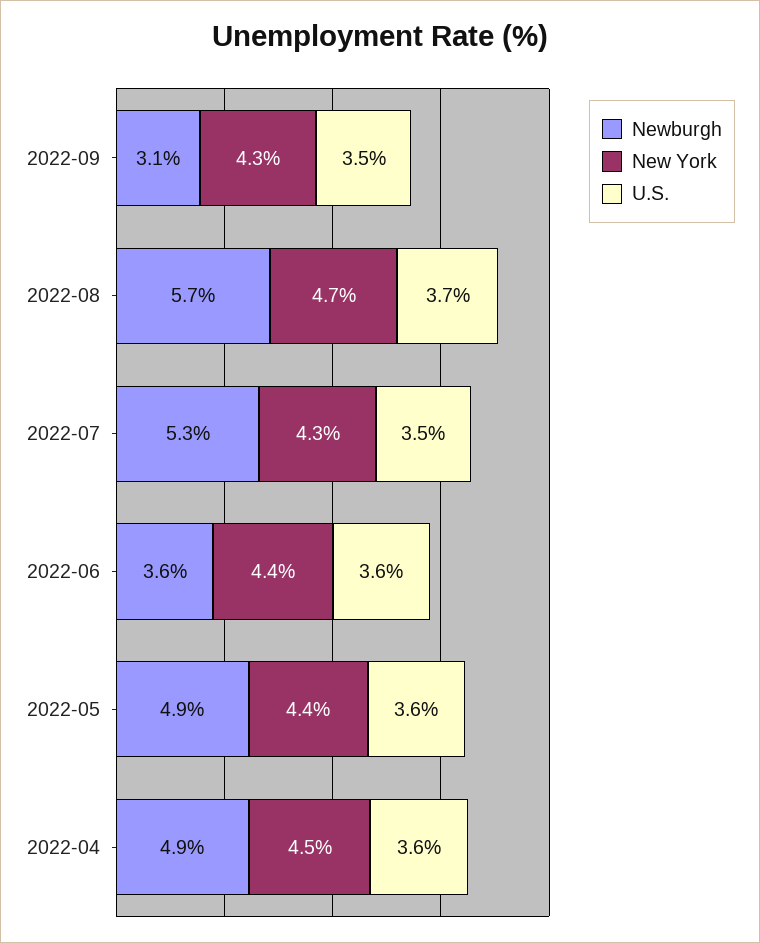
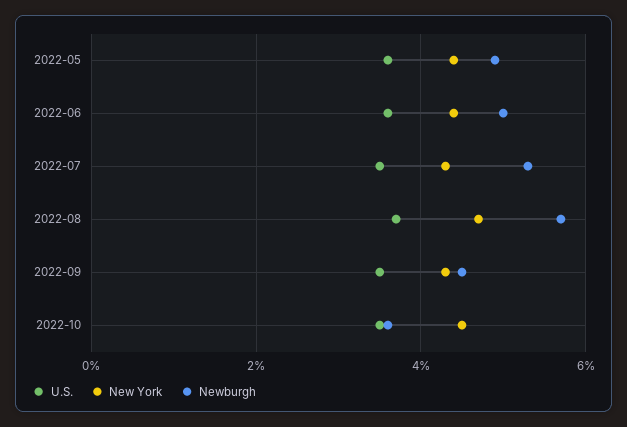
Newburgh, 2022-09: 3.1 -> 4.5
Newburgh, 2022-06: 3.6 -> 5
Newburgh, 2022-04: 4.9 -> none
New York, 2022-04: 4.5 -> none
U.S., 2022-04: 3.6 -> none
U.S., 2022-10: none -> 3.5
New York, 2022-10: none -> 4.5
Newburgh, 2022-10: none -> 3.5

